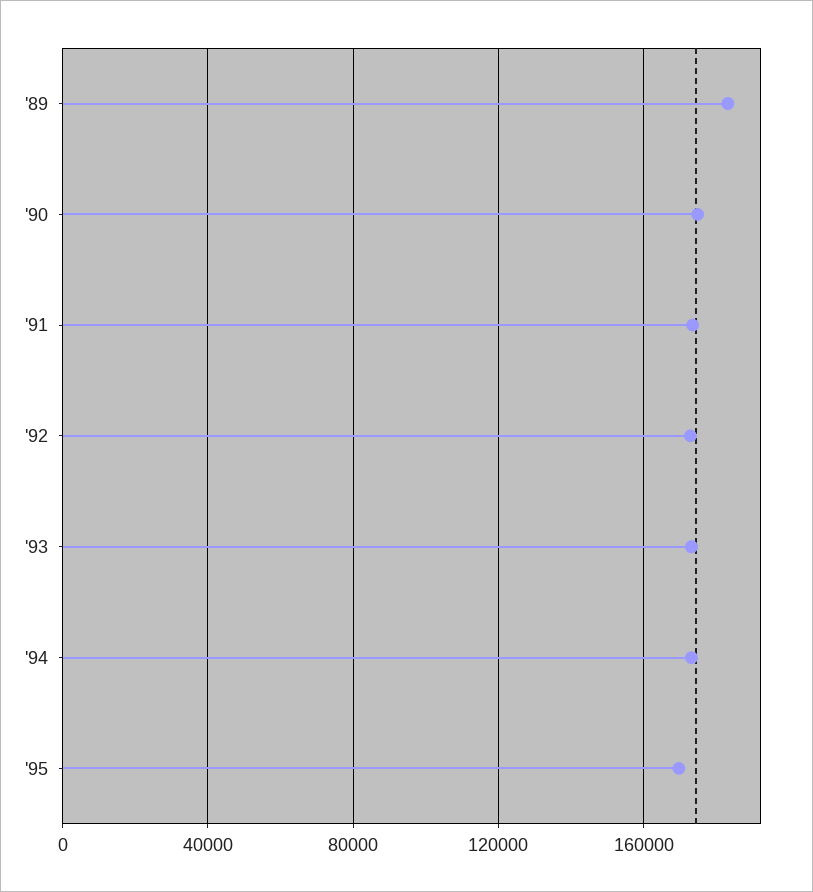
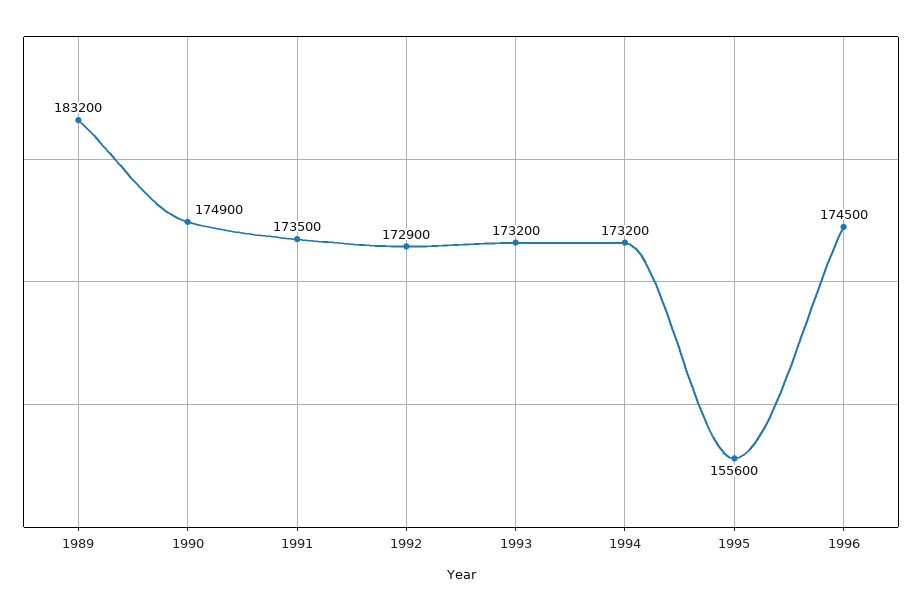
'95: 170000 -> 155600
1996: none -> 174500

